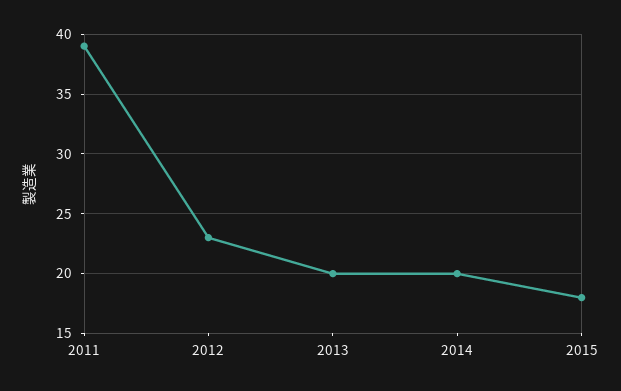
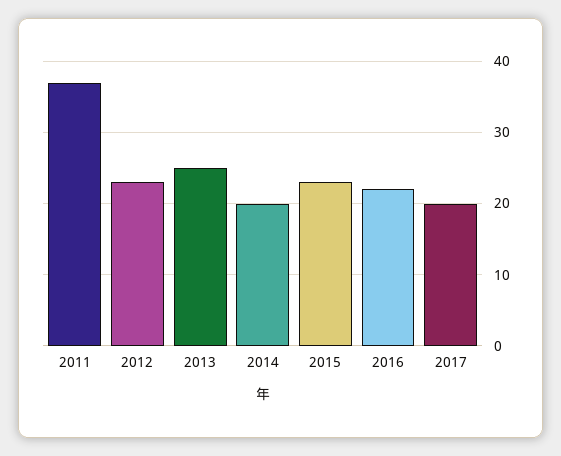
2011: 39 -> 37
2013: 20 -> 25
2015: 18 -> 23
2016: none -> 22
2017: none -> 20

